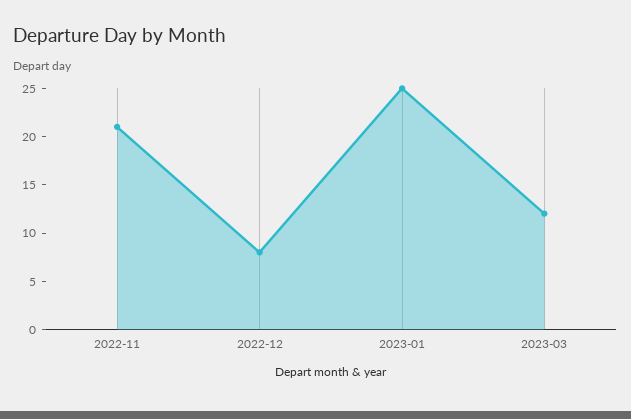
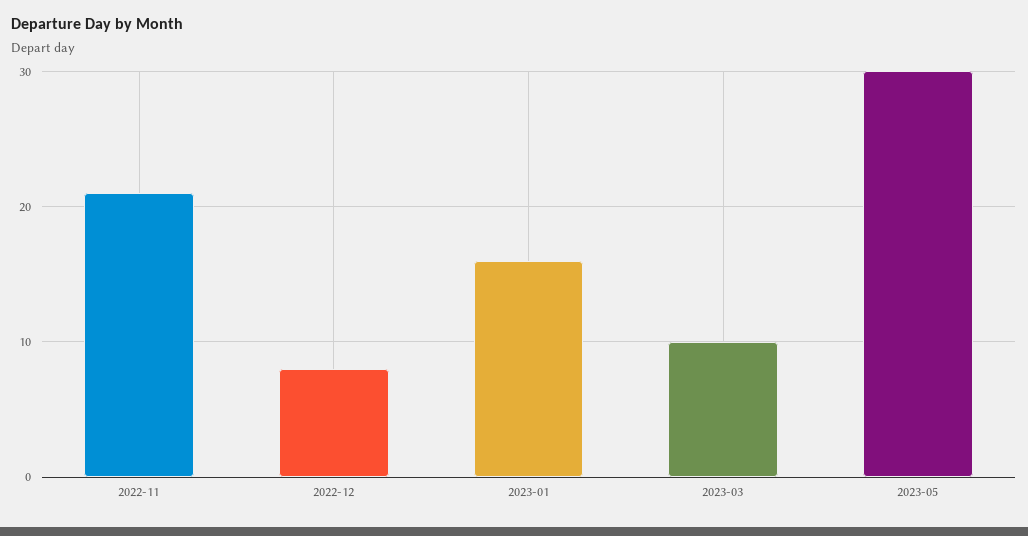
2023-01: 25 -> 16
2023-03: 12 -> 10
2023-05: none -> 30

